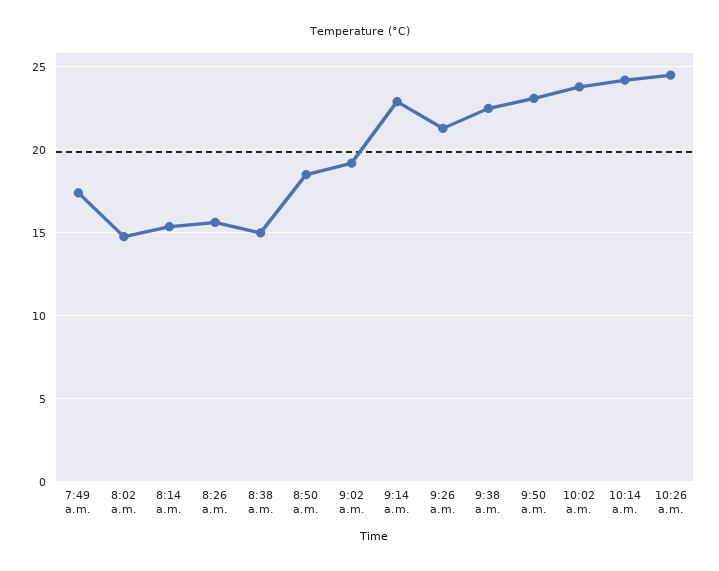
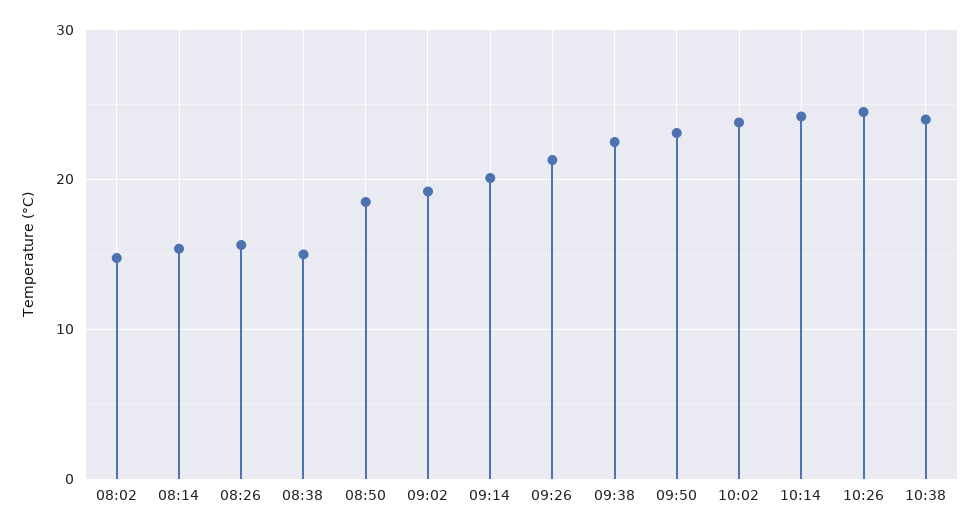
7:49 a.m.: 17.5 -> none
9:14 a.m.: 23 -> 20
10:38: none -> 24

